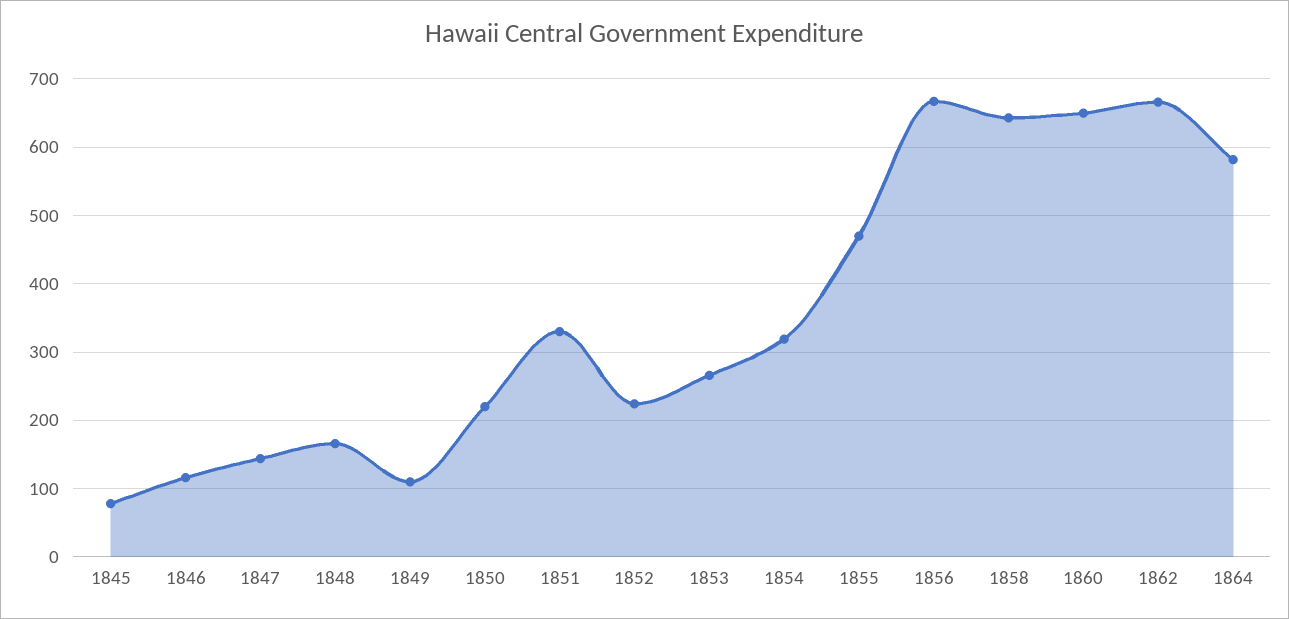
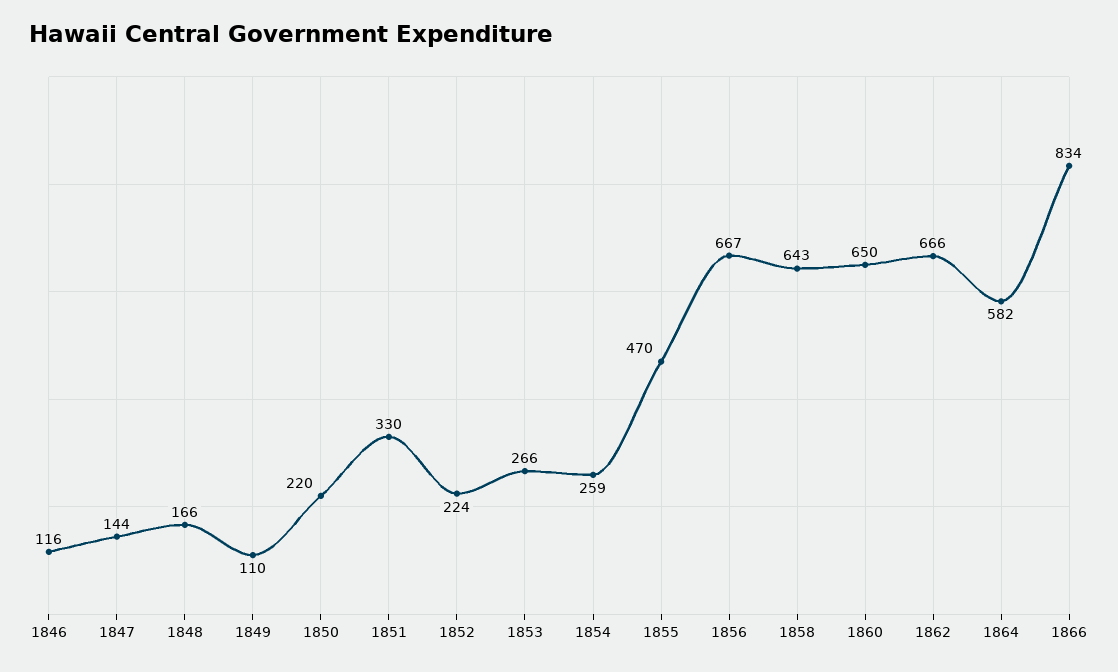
1845: 80 -> none
1854: 320 -> 259
1866: none -> 834

